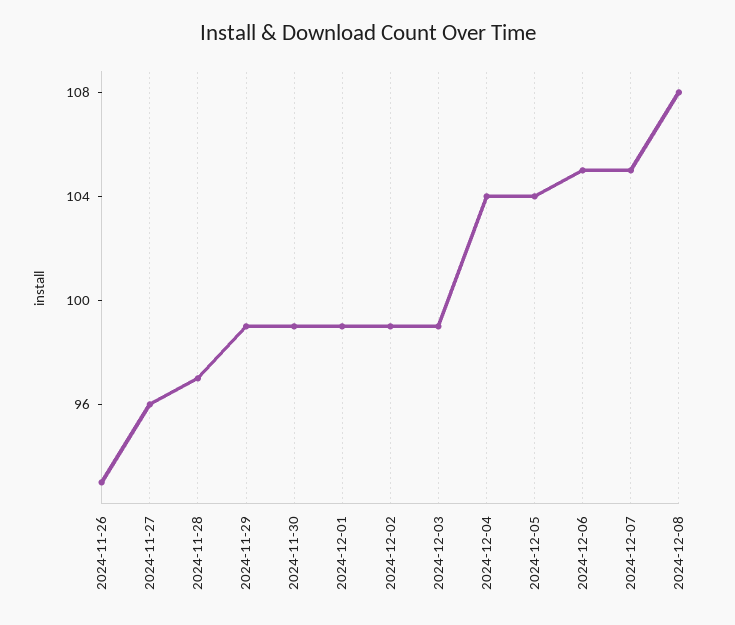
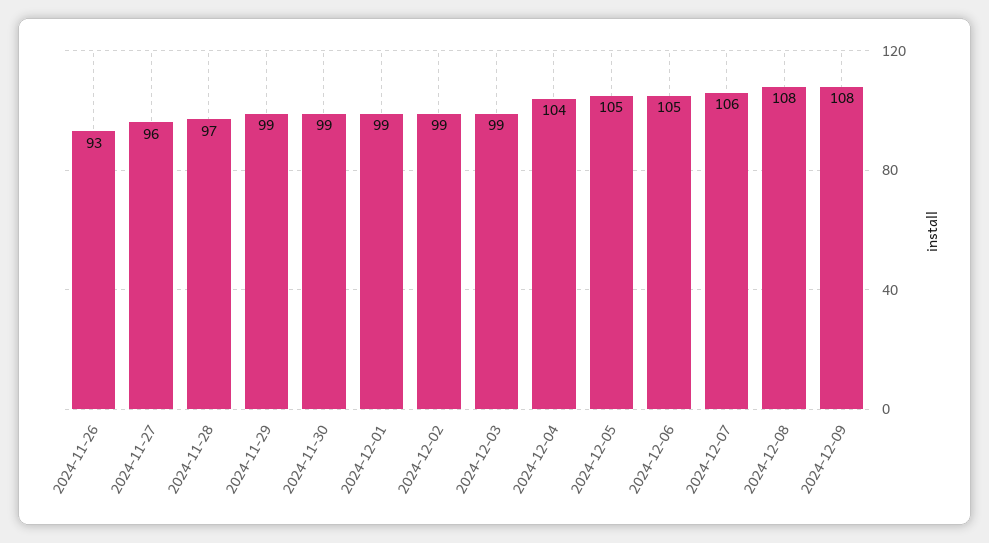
2024-12-05: 104 -> 105
2024-12-07: 105 -> 106
2024-12-09: none -> 108

